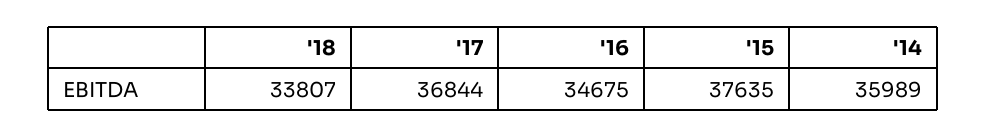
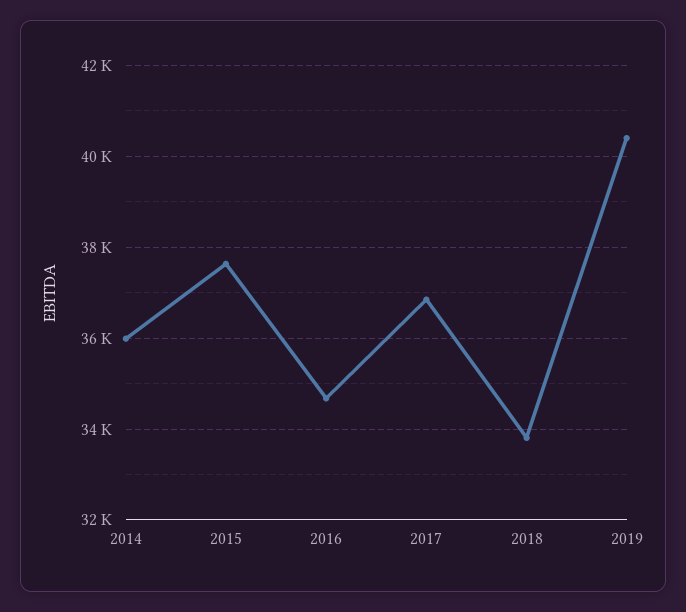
2019: none -> 40400

